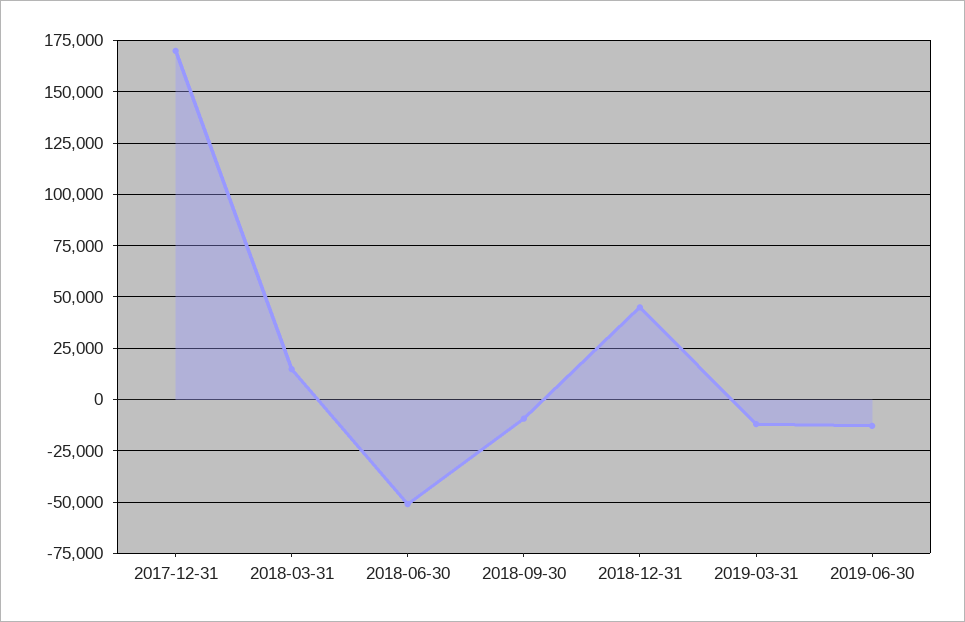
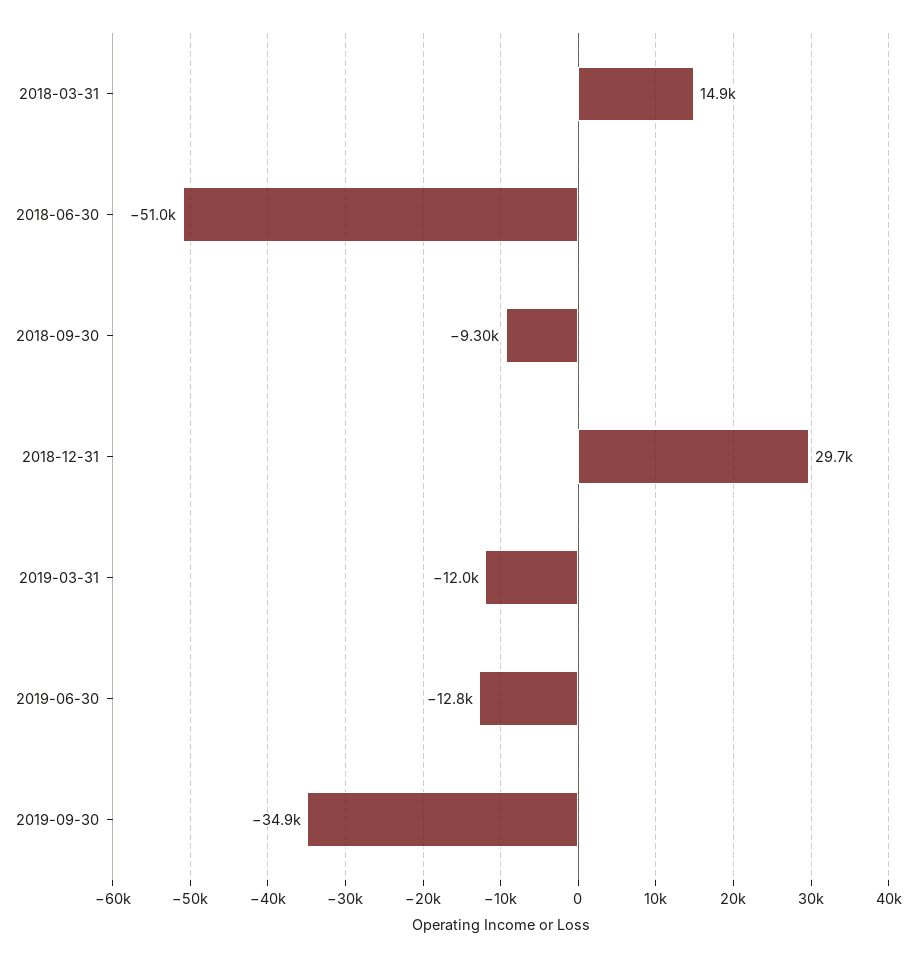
2017-12-31: 170000 -> none
2018-12-31: 45000 -> 29700
2019-09-30: none -> -34900

